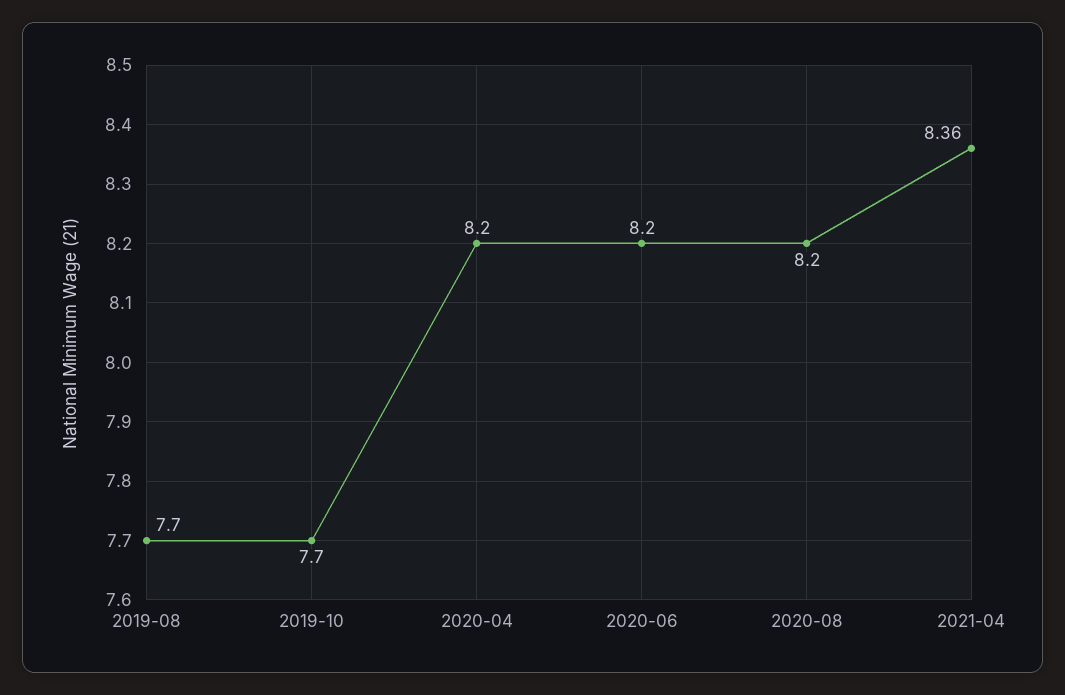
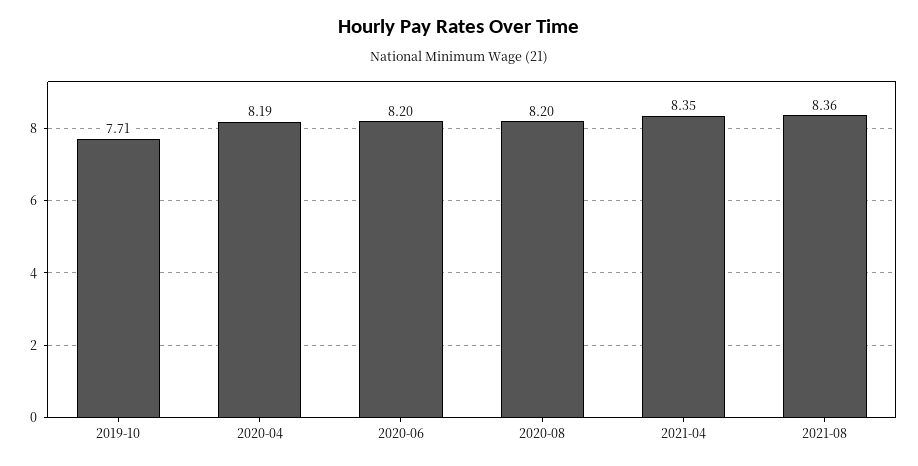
2019-08: 7.7 -> none
2019-10: 7.7 -> 7.71
2020-04: 8.2 -> 8.19
2021-04: 8.36 -> 8.35
2021-08: none -> 8.36

